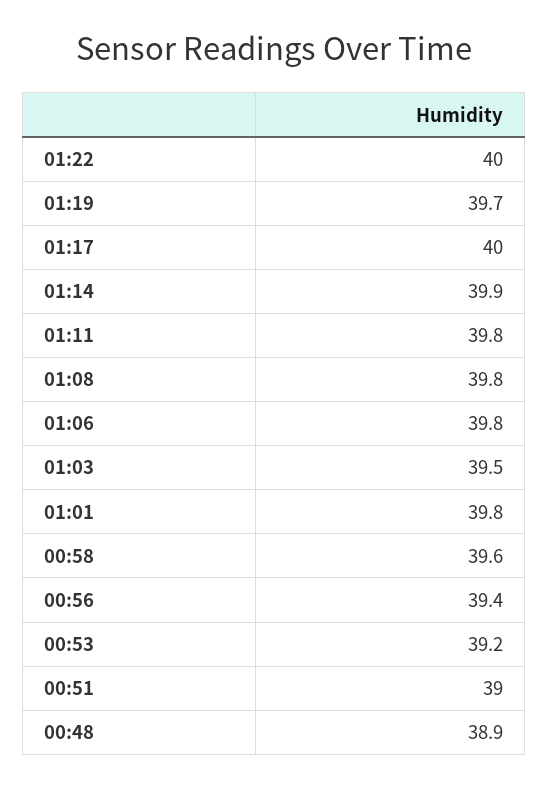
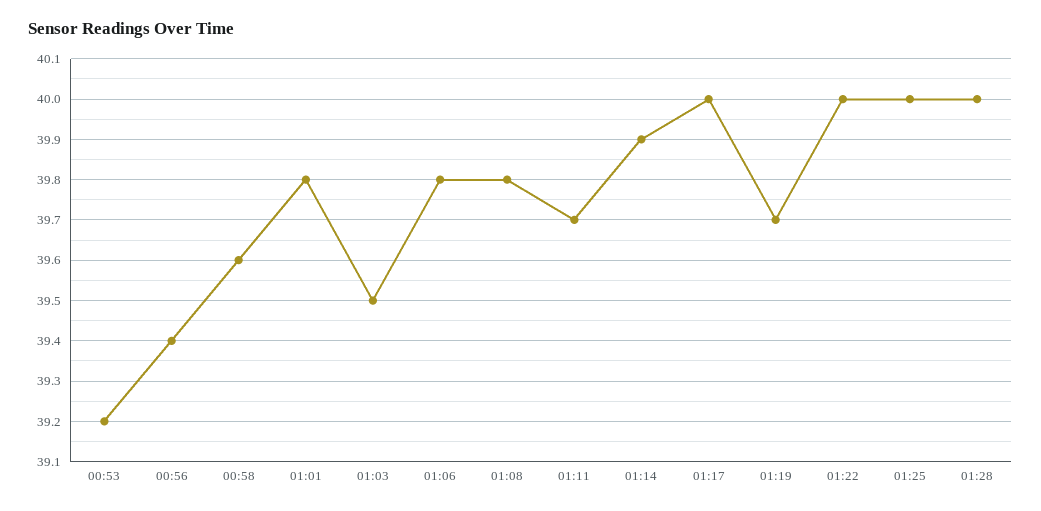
01:11: 39.8 -> 39.7
00:51: 39 -> none
00:48: 38.9 -> none
01:25: none -> 40
01:28: none -> 40

